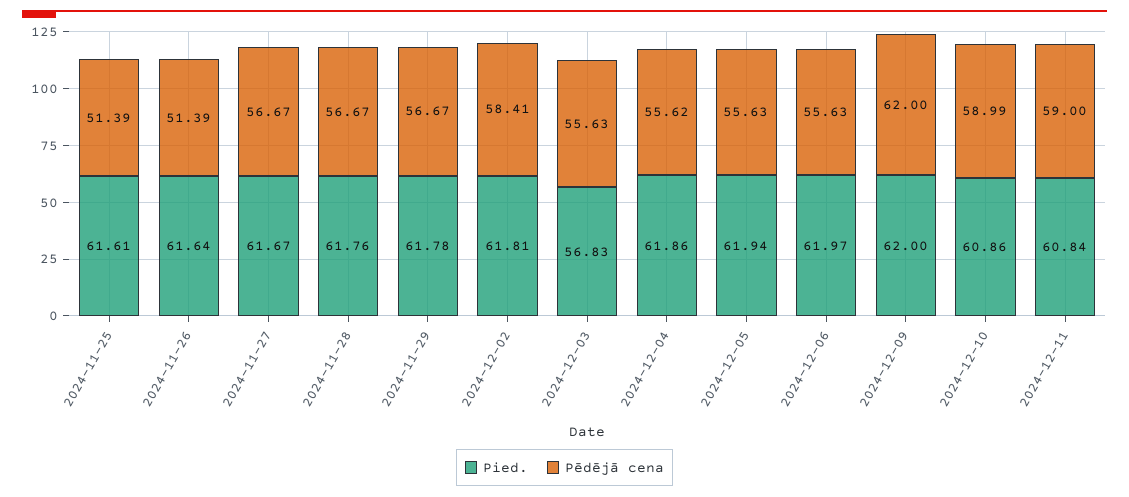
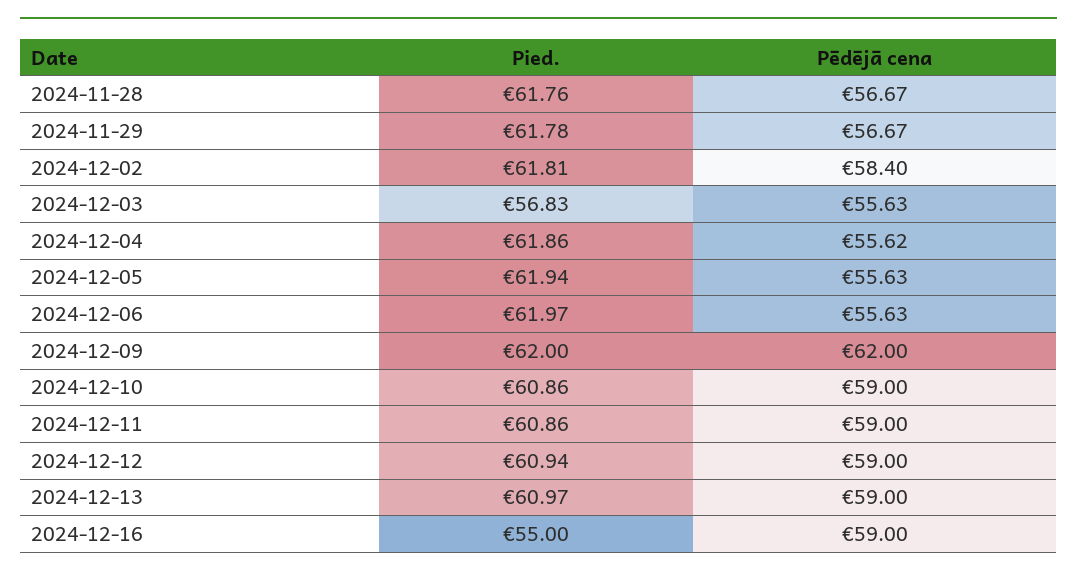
Pied., 2024-11-25: 61.61 -> none
Pēdējā cena, 2024-11-25: 51.39 -> none
Pied., 2024-11-26: 61.64 -> none
Pēdējā cena, 2024-11-26: 51.39 -> none
Pied., 2024-11-27: 61.67 -> none
Pēdējā cena, 2024-11-27: 56.67 -> none
Pēdējā cena, 2024-12-02: 58.41 -> 58.4
Pēdējā cena, 2024-12-10: 58.99 -> 59
Pied., 2024-12-11: 60.84 -> 60.86
Pied., 2024-12-12: none -> 60.94
Pēdējā cena, 2024-12-12: none -> 59
Pied., 2024-12-13: none -> 60.97
Pēdējā cena, 2024-12-13: none -> 59
Pied., 2024-12-16: none -> 55
Pēdējā cena, 2024-12-16: none -> 59

